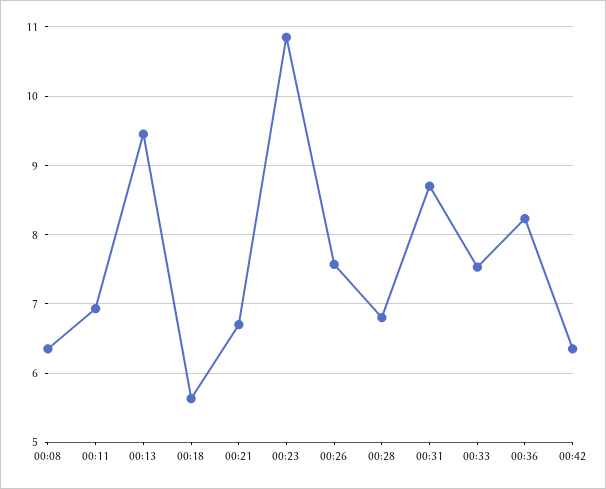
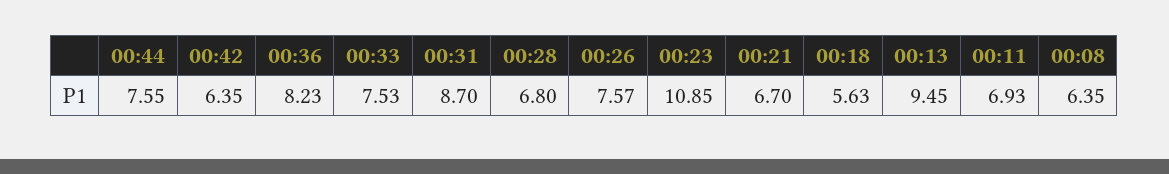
00:44: none -> 7.55

